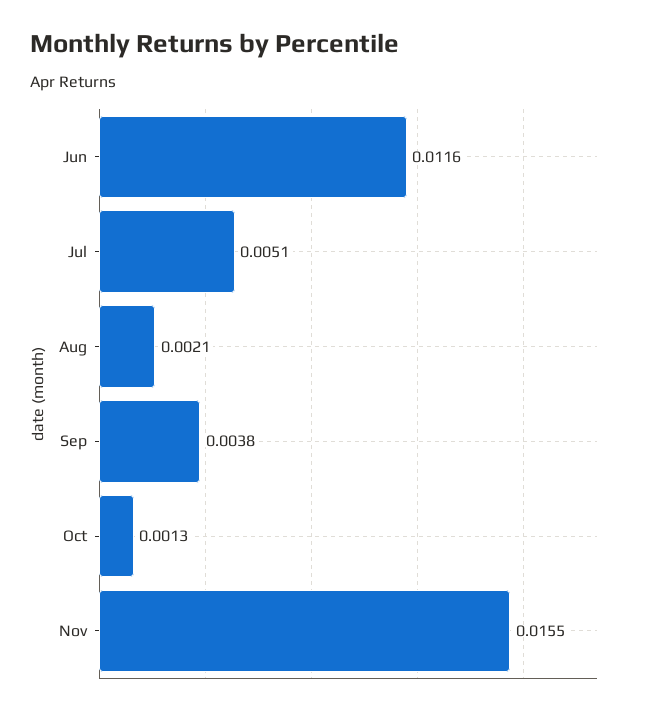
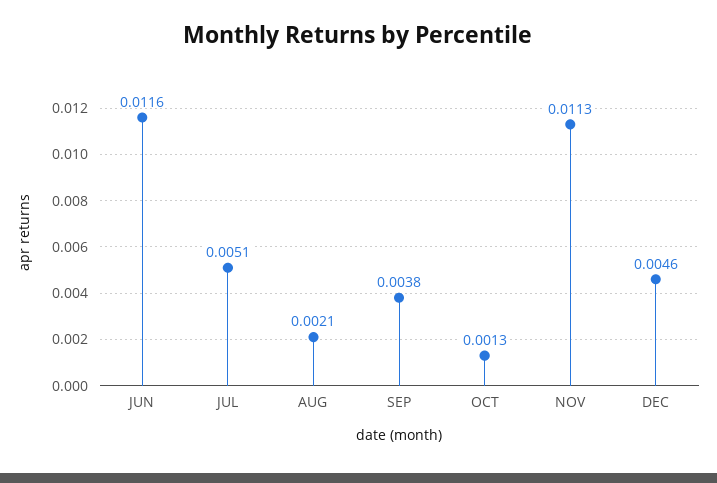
Nov: 0.0155 -> 0.0113
DEC: none -> 0.0046

